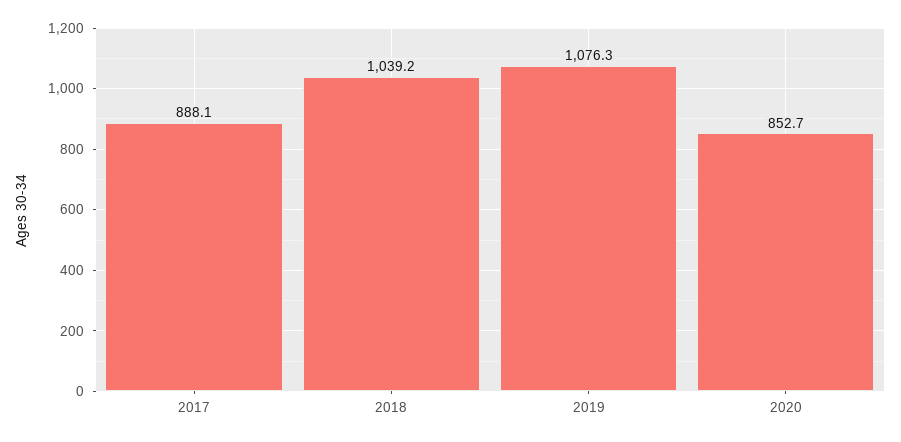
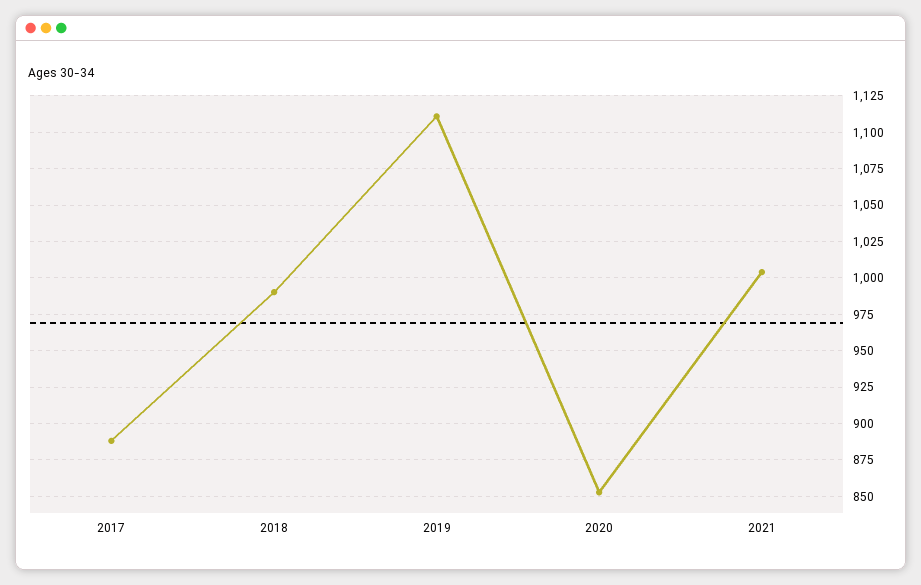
2018: 1039.2 -> 990
2019: 1076.3 -> 1110
2021: none -> 1005

